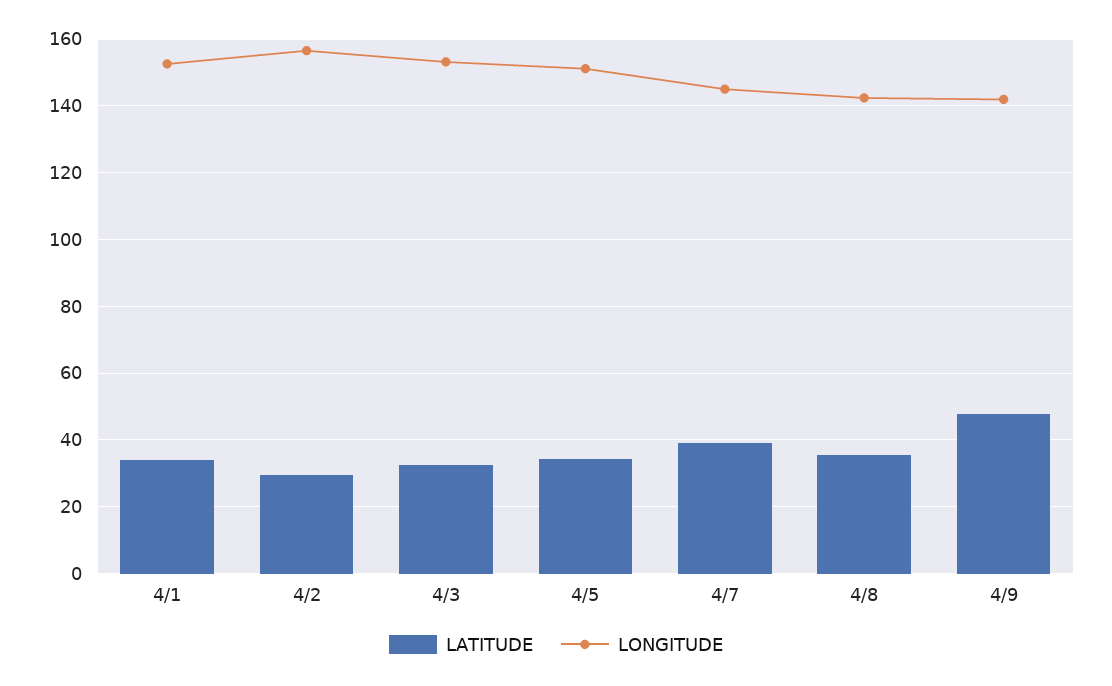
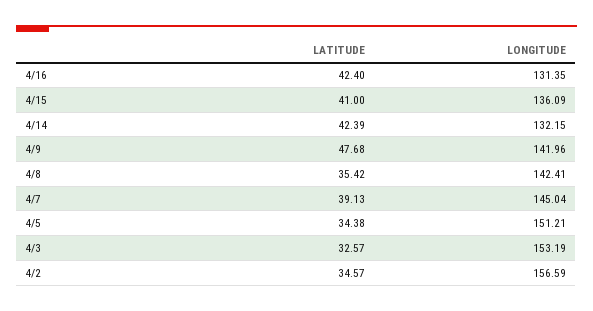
LATITUDE, 4/1: 34 -> none
LONGITUDE, 4/1: 152 -> none
LATITUDE, 4/2: 30 -> 34.57
LATITUDE, 4/16: none -> 42.4
LONGITUDE, 4/16: none -> 131.35
LATITUDE, 4/15: none -> 41
LONGITUDE, 4/15: none -> 136.09
LATITUDE, 4/14: none -> 42.39
LONGITUDE, 4/14: none -> 132.15

